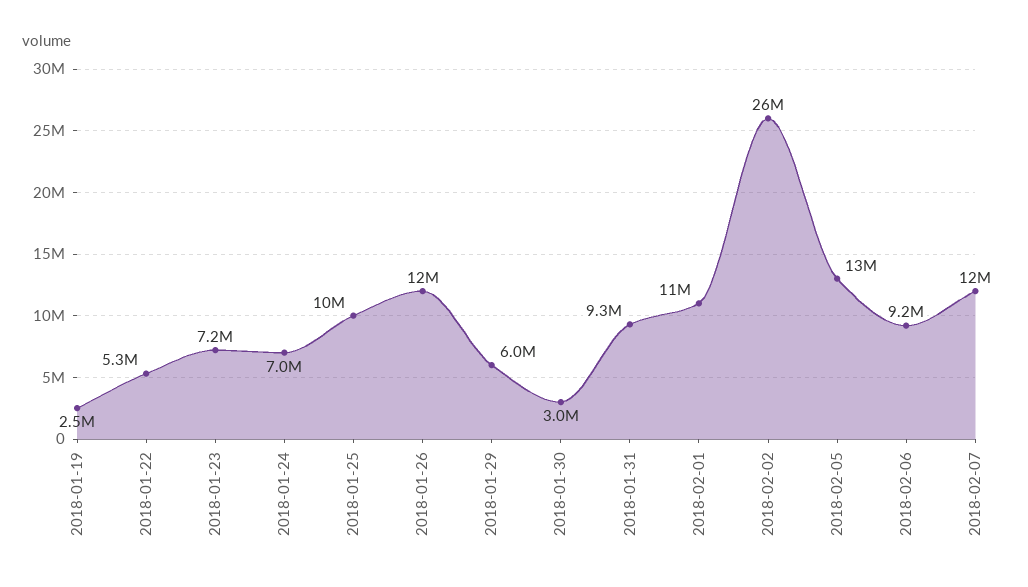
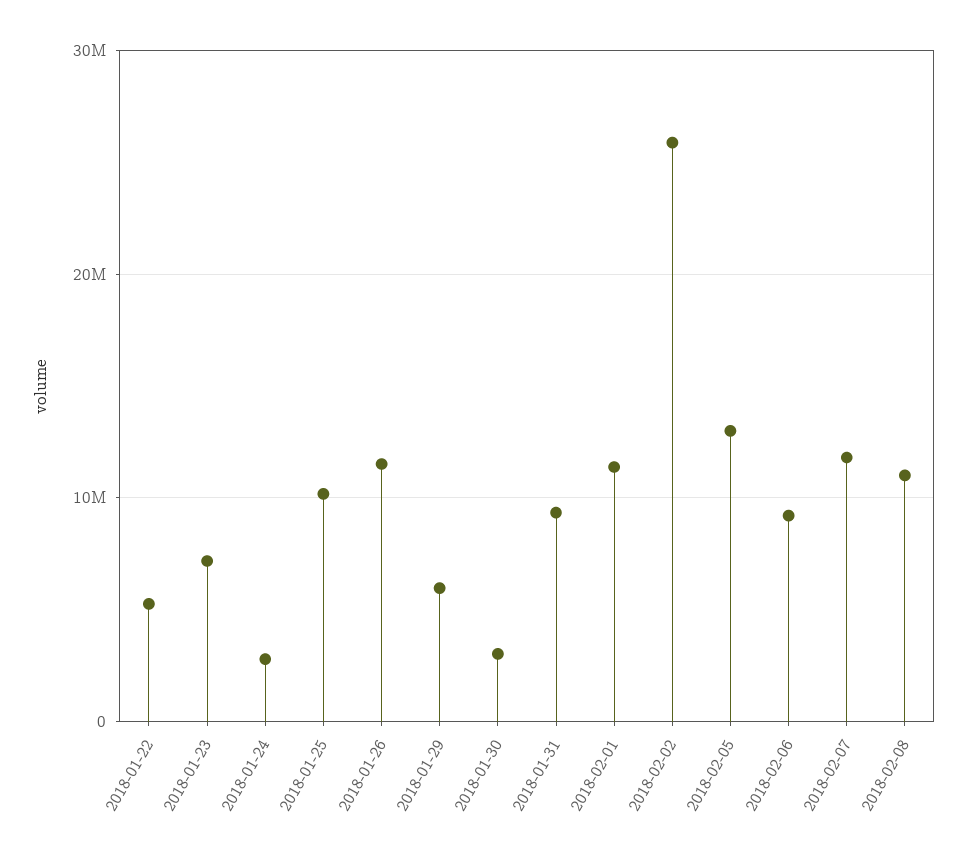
2018-01-19: 2500000 -> none
2018-01-24: 7000000 -> 3000000
2018-02-08: none -> 11000000

